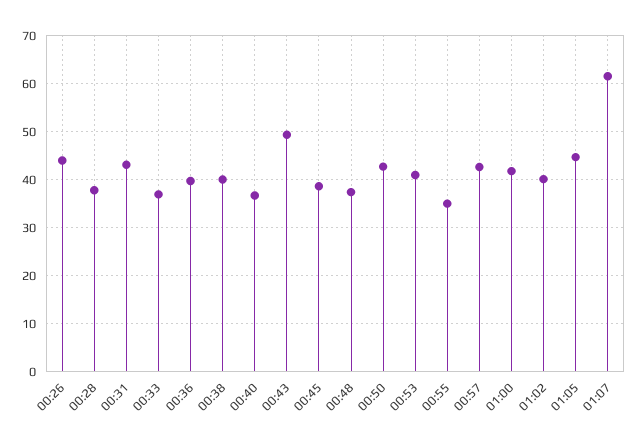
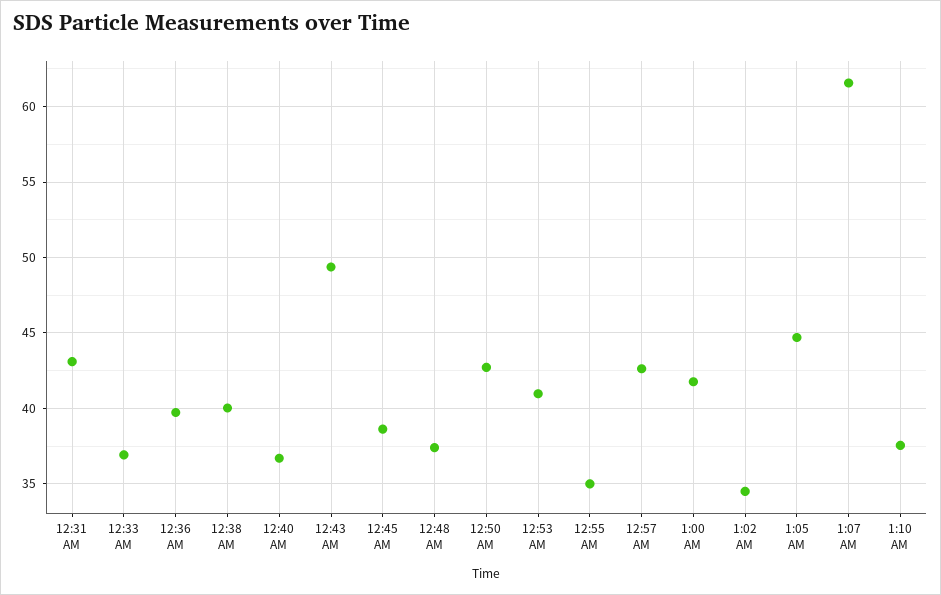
00:26: 44 -> none
00:28: 38 -> none
01:02: 40 -> 34.5
1:10 AM: none -> 37.5

